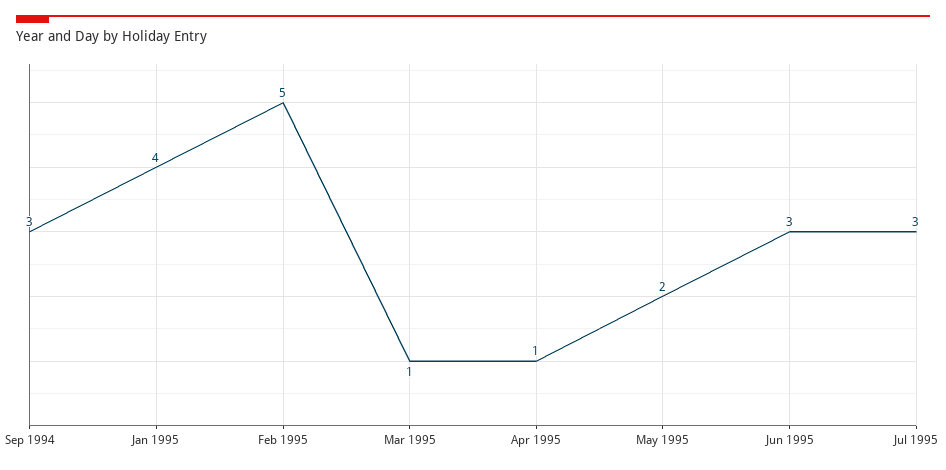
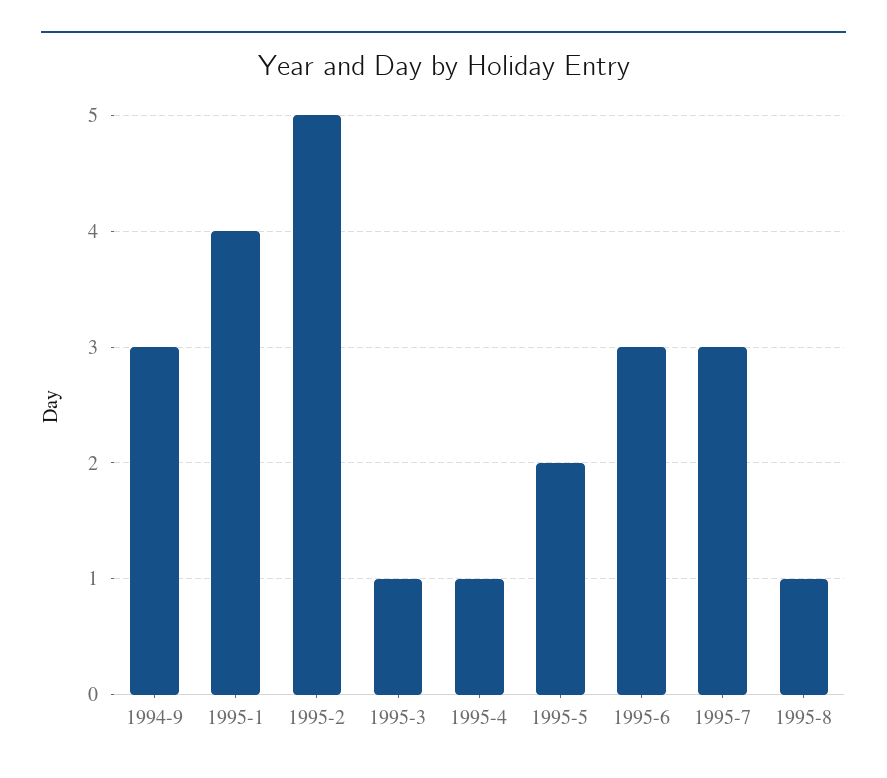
1995-8: none -> 1

